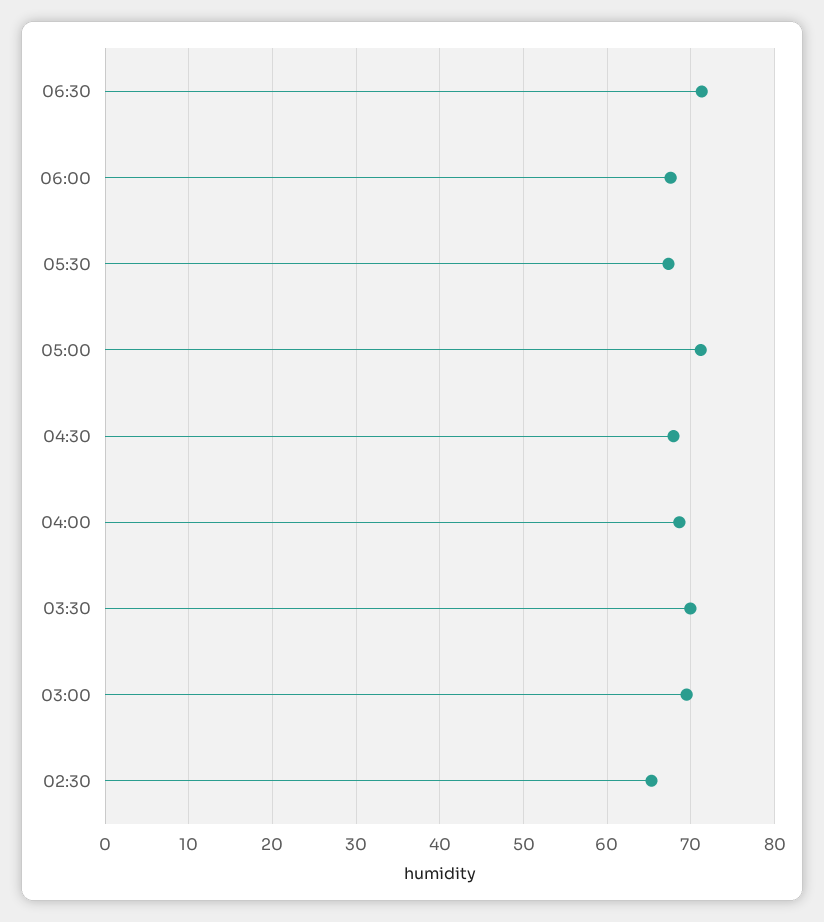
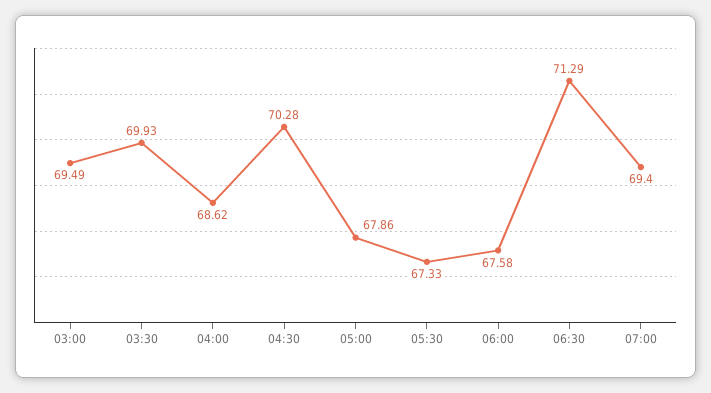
05:00: 71 -> 67.86
04:30: 68 -> 70.28
02:30: 65 -> none
07:00: none -> 69.4

